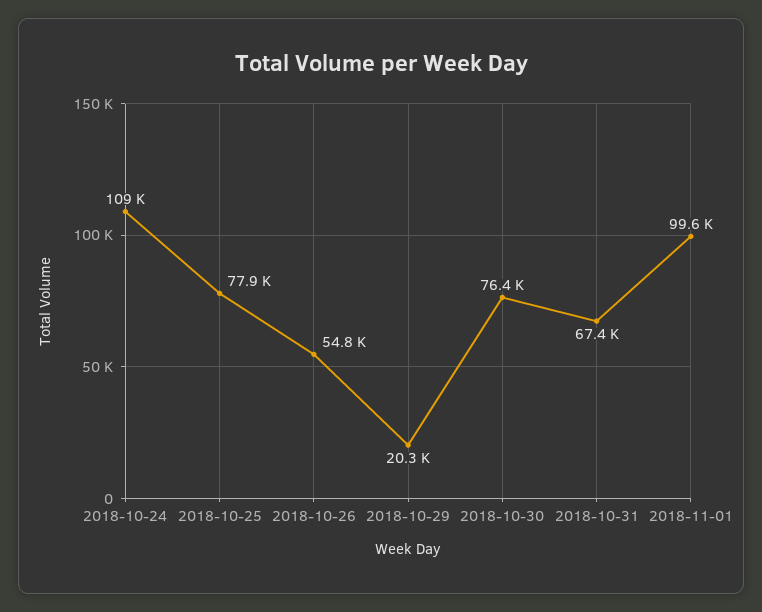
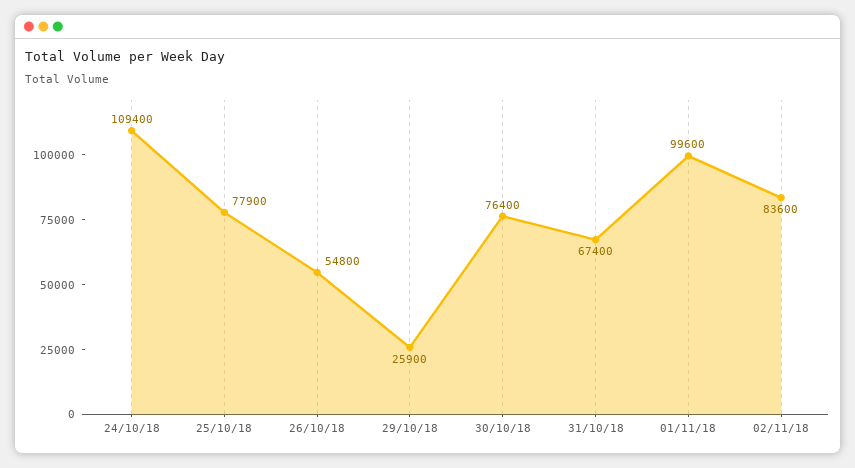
2018-10-29: 20300 -> 25900
02/11/18: none -> 83600

